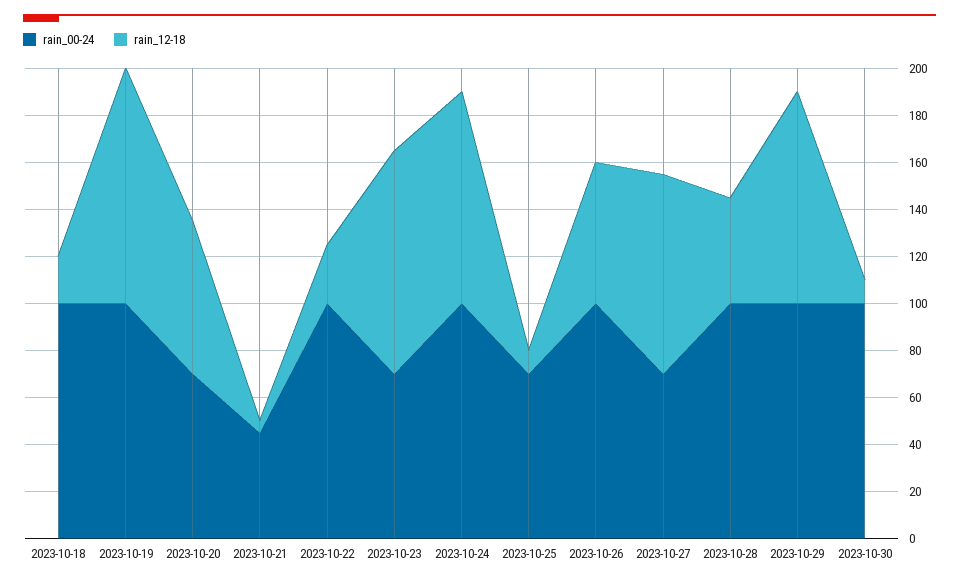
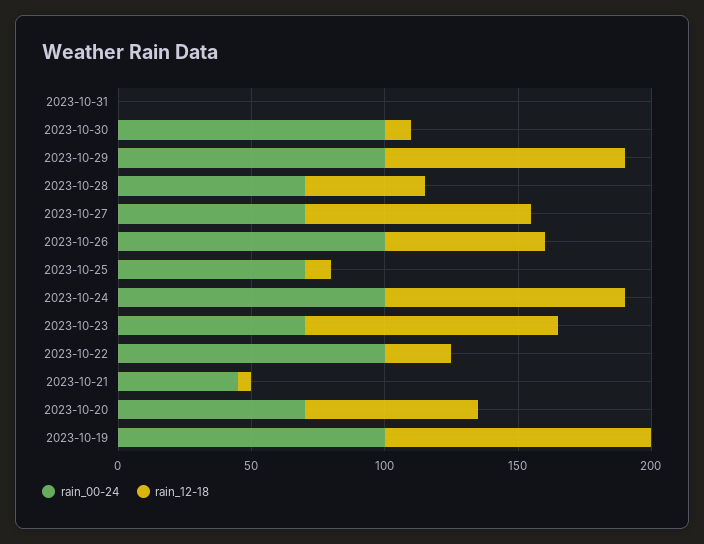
rain_00-24, 2023-10-18: 100 -> none
rain_12-18, 2023-10-18: 20 -> none
rain_00-24, 2023-10-28: 100 -> 70
rain_00-24, 2023-10-31: none -> 0
rain_12-18, 2023-10-31: none -> 0

